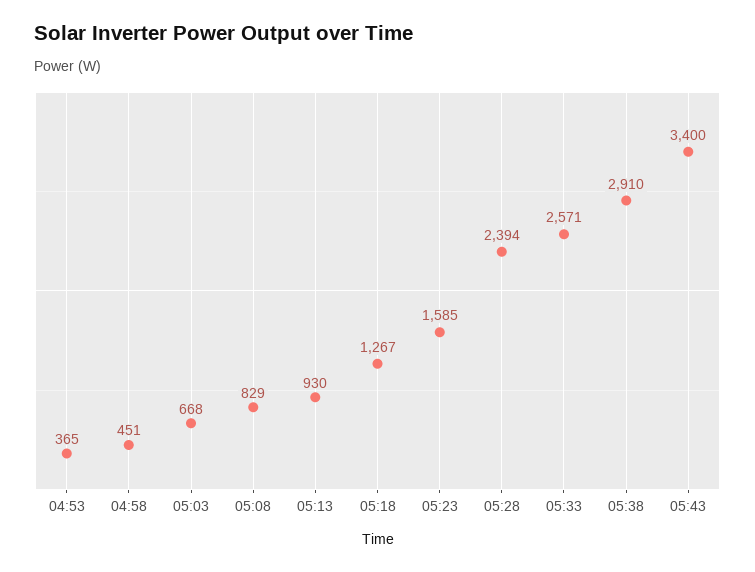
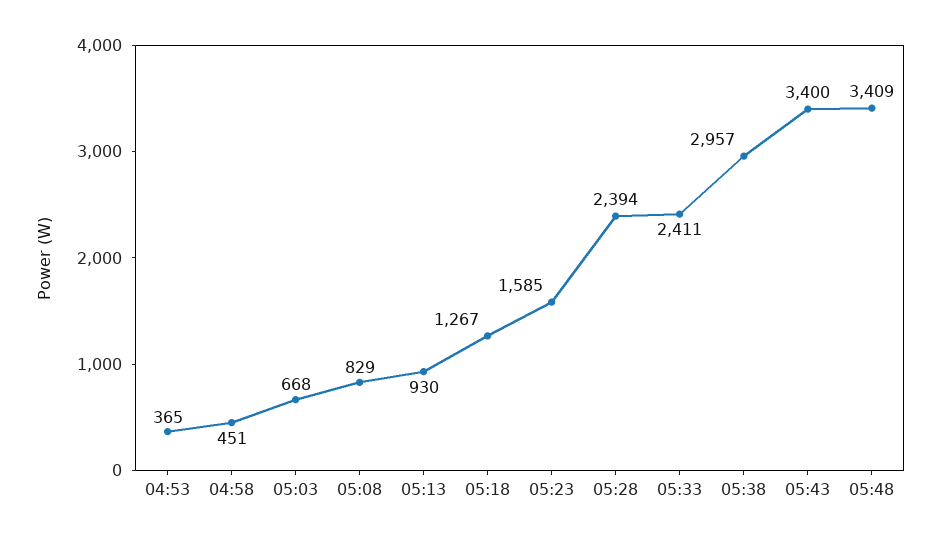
05:33: 2571 -> 2411
05:38: 2910 -> 2957
05:48: none -> 3409

